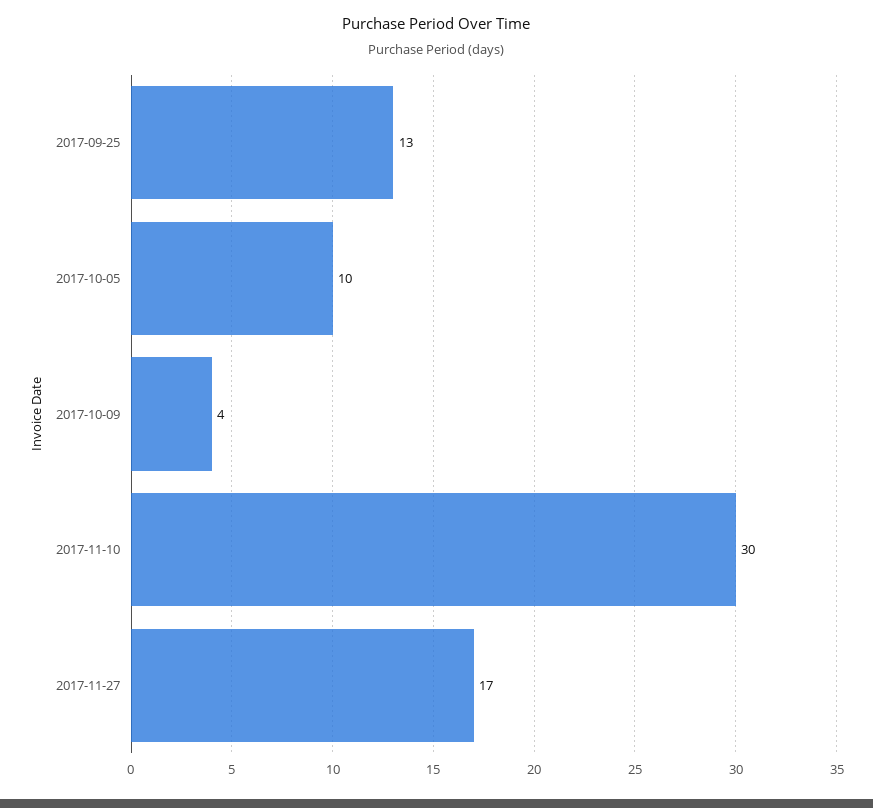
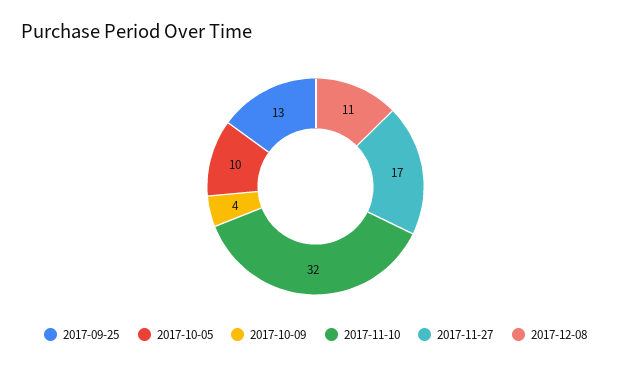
2017-11-10: 30 -> 32
2017-12-08: none -> 11

